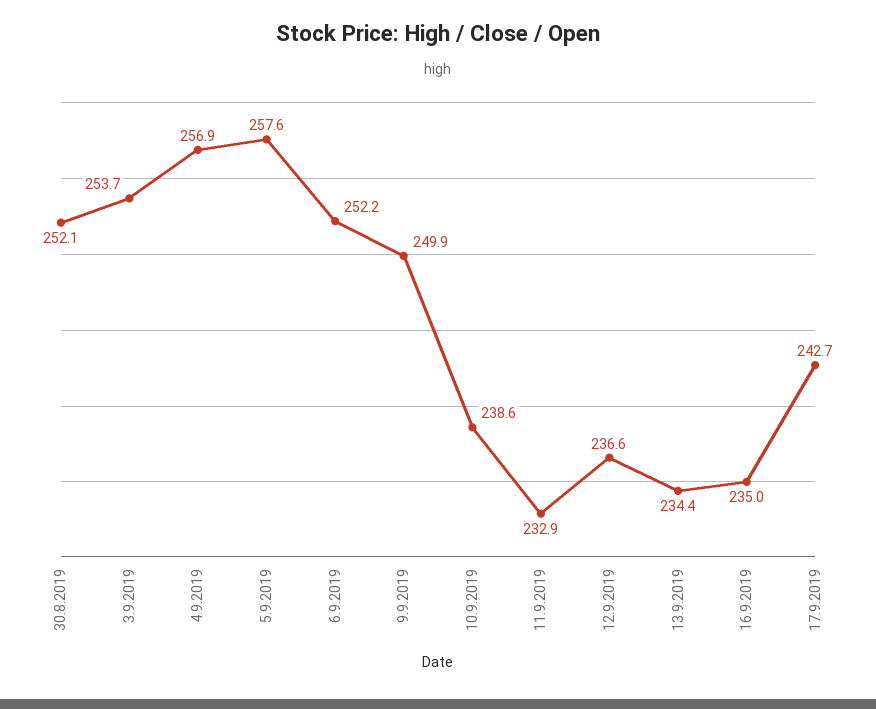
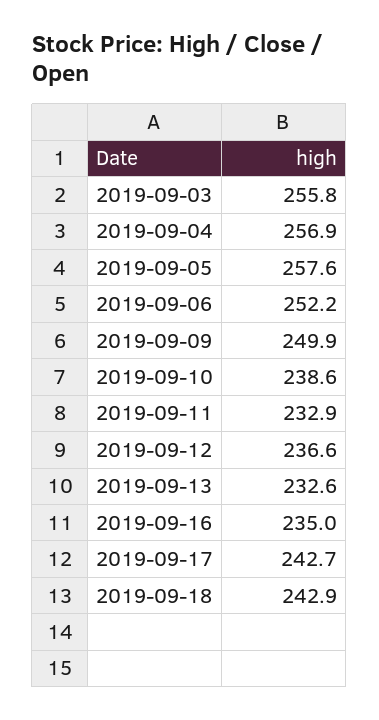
30.8.2019: 252.1 -> none
3.9.2019: 253.7 -> 255.8
13.9.2019: 234.4 -> 232.6
2019-09-18: none -> 242.9

